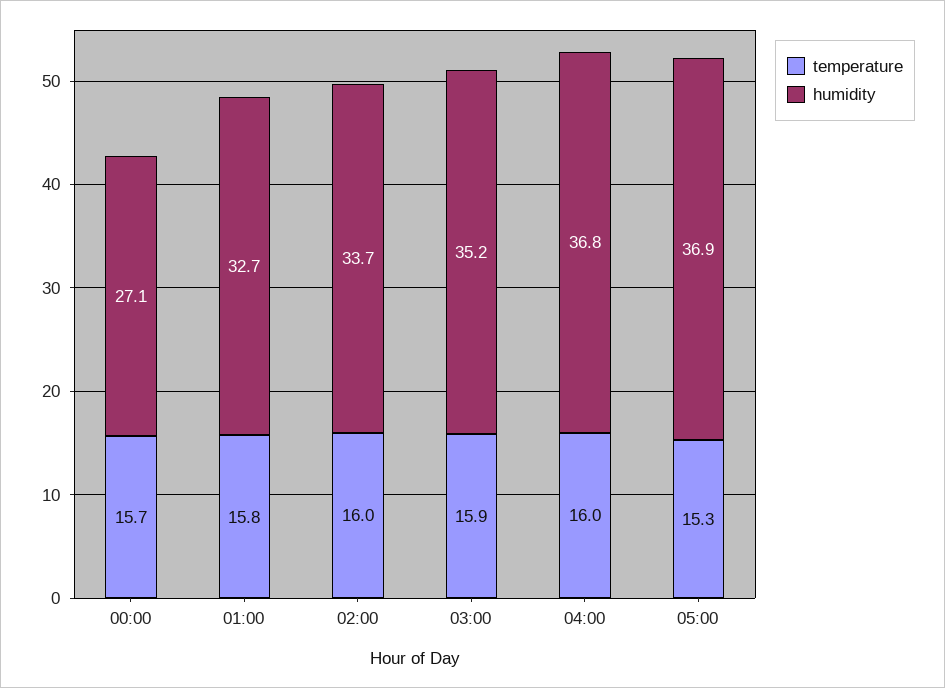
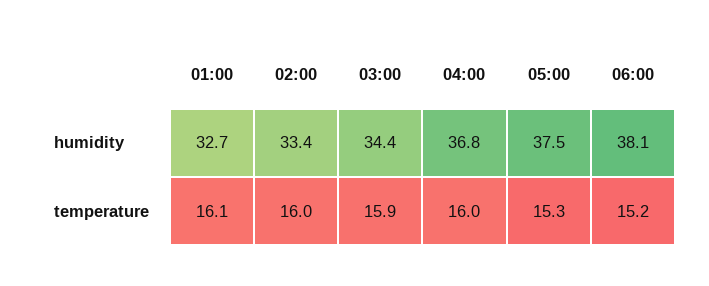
temperature, 00:00: 15.7 -> none
humidity, 00:00: 27.1 -> none
temperature, 01:00: 15.8 -> 16.1
humidity, 02:00: 33.7 -> 33.4
humidity, 03:00: 35.2 -> 34.4
humidity, 05:00: 36.9 -> 37.5
humidity, 06:00: none -> 38.1
temperature, 06:00: none -> 15.2

